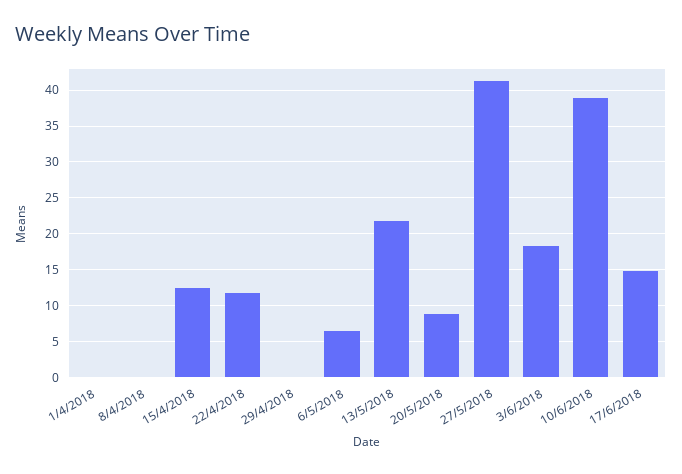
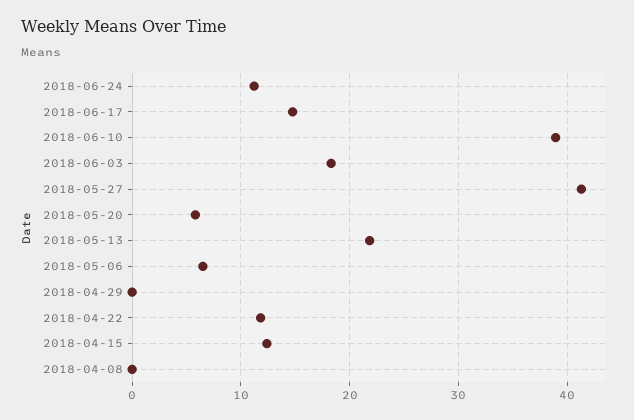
1/4/2018: 0 -> none
20/5/2018: 9 -> 6
2018-06-24: none -> 11

